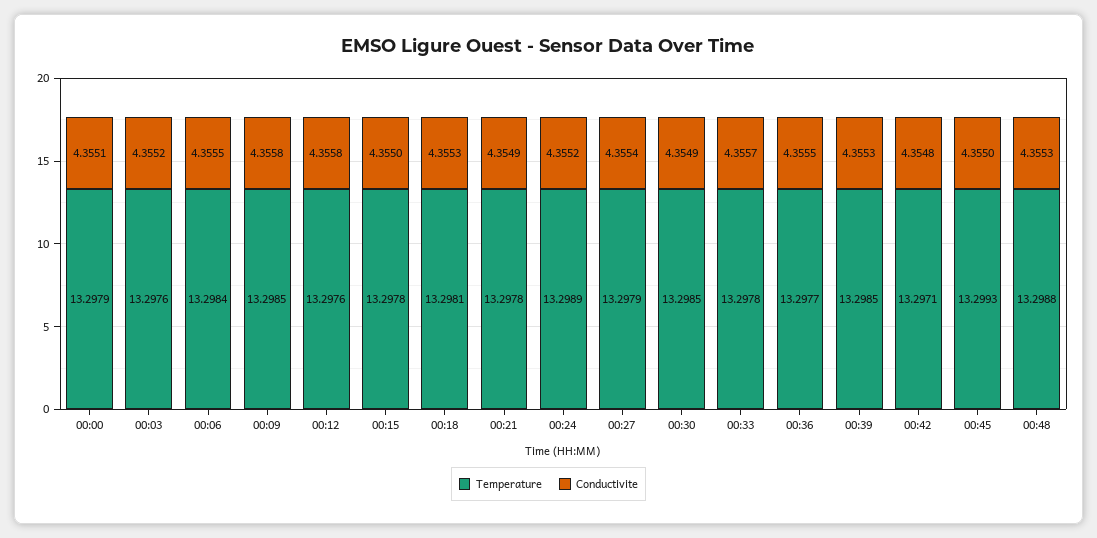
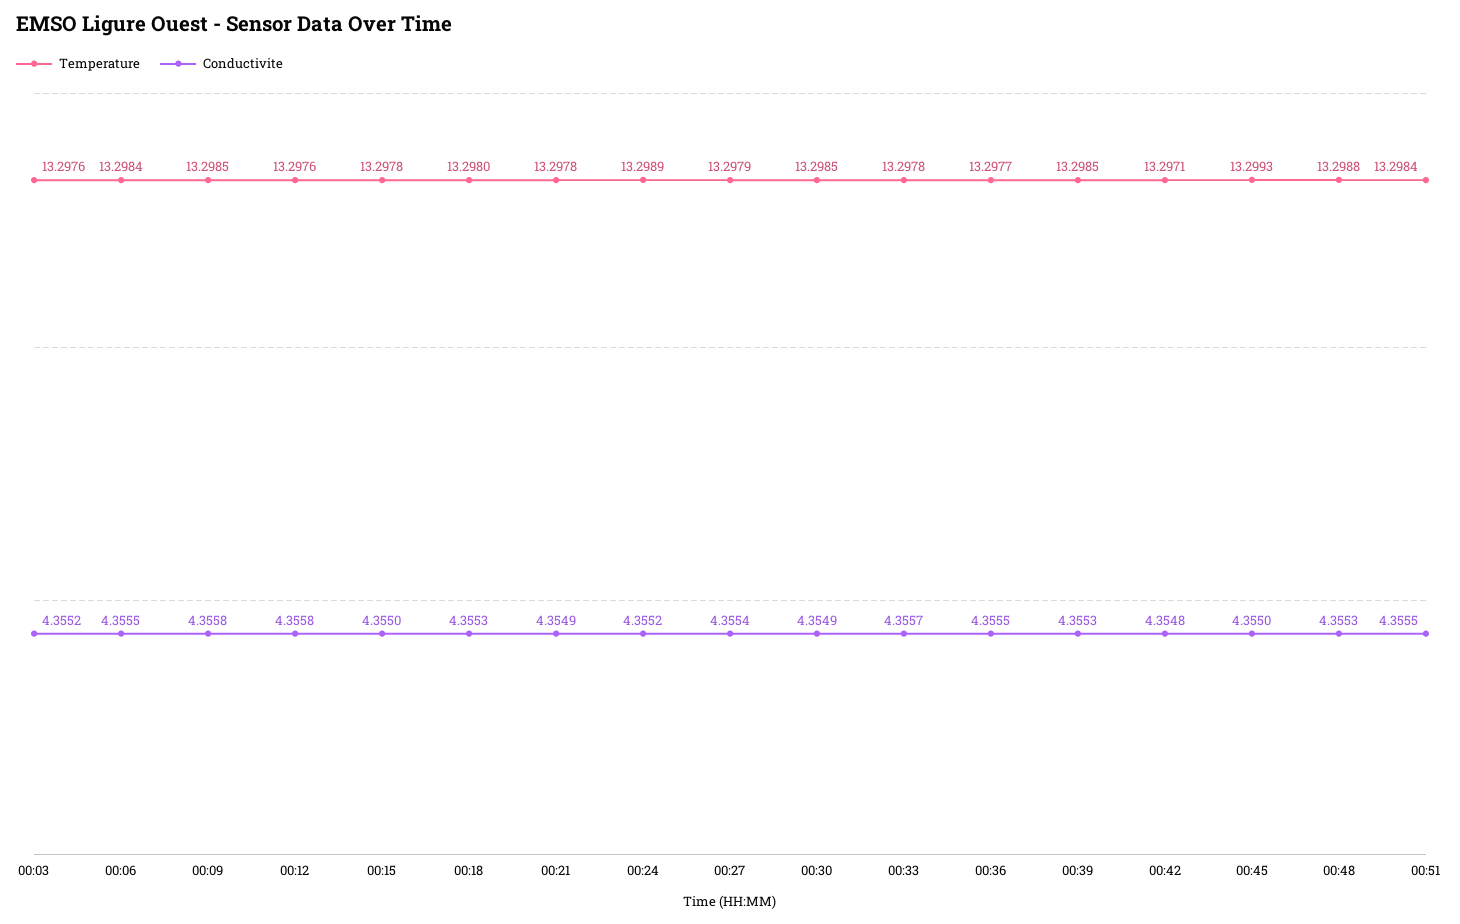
Temperature, 00:00: 13.2979 -> none
Conductivite, 00:00: 4.3551 -> none
Temperature, 00:18: 13.2981 -> 13.298
Temperature, 00:51: none -> 13.2984
Conductivite, 00:51: none -> 4.3555

